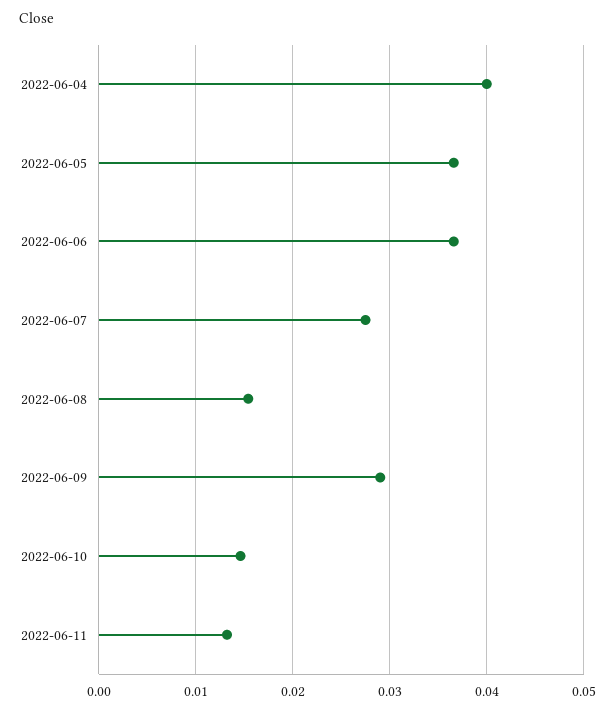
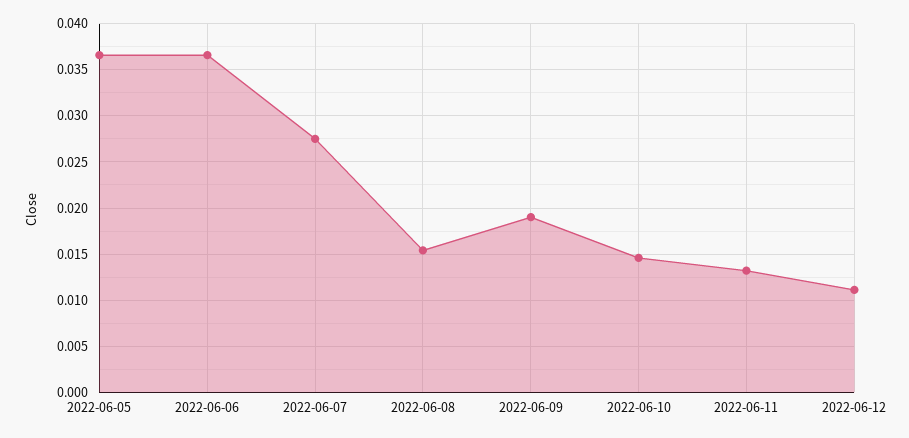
2022-06-04: 0.04 -> none
2022-06-09: 0.029 -> 0.019
2022-06-12: none -> 0.011

